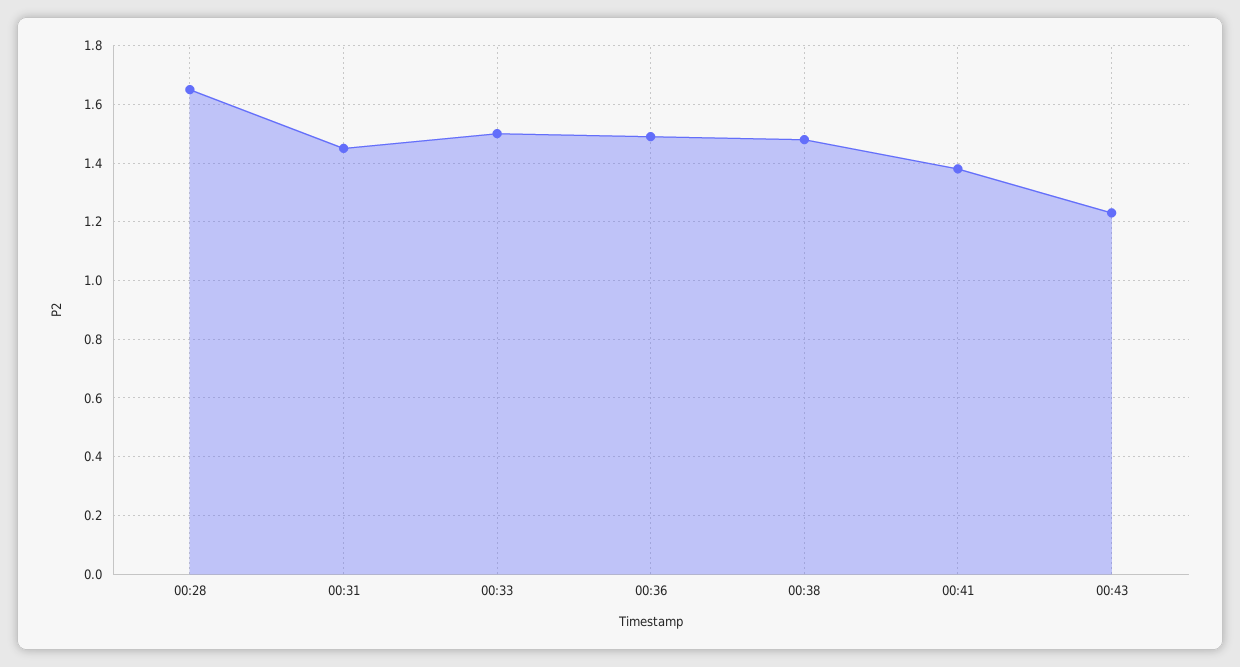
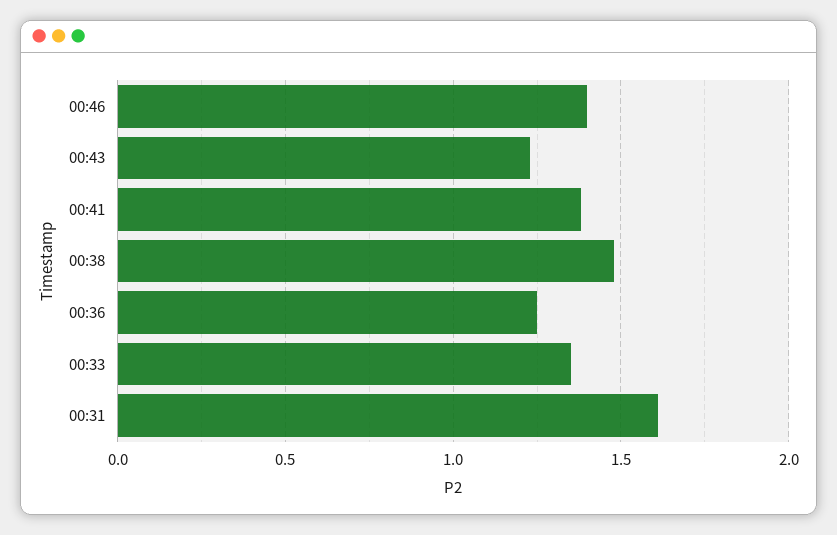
00:28: 1.65 -> none
00:31: 1.45 -> 1.6
00:33: 1.5 -> 1.35
00:36: 1.5 -> 1.25
00:46: none -> 1.4

